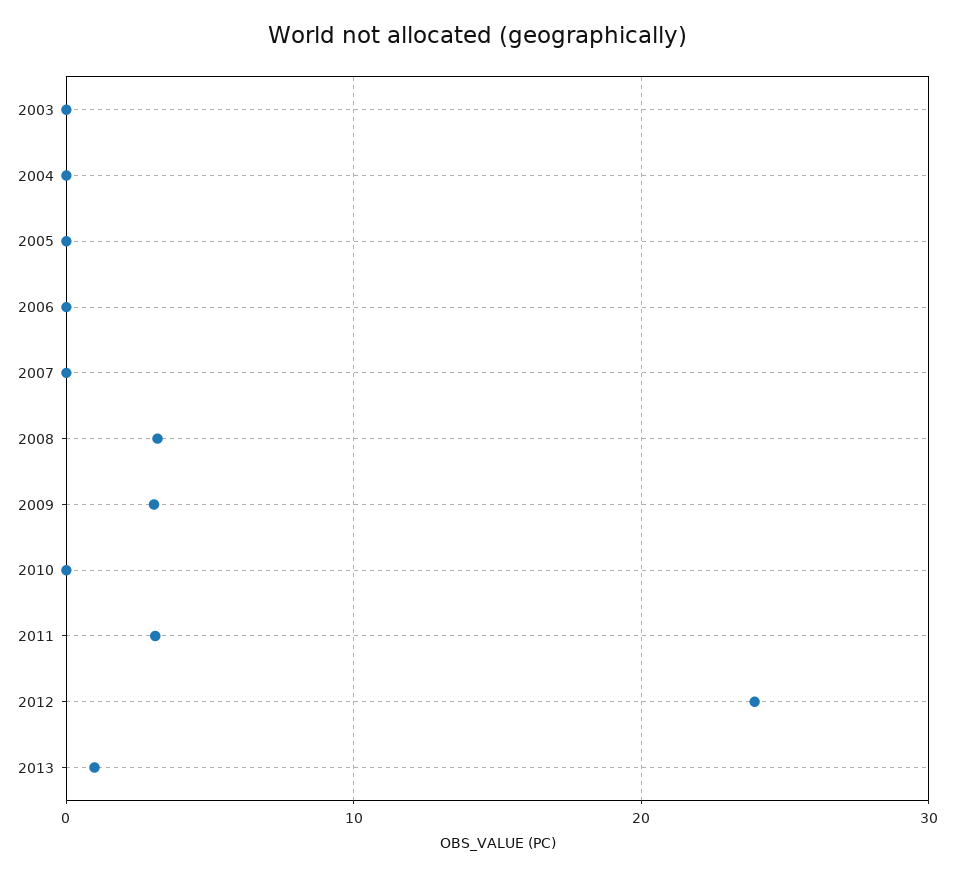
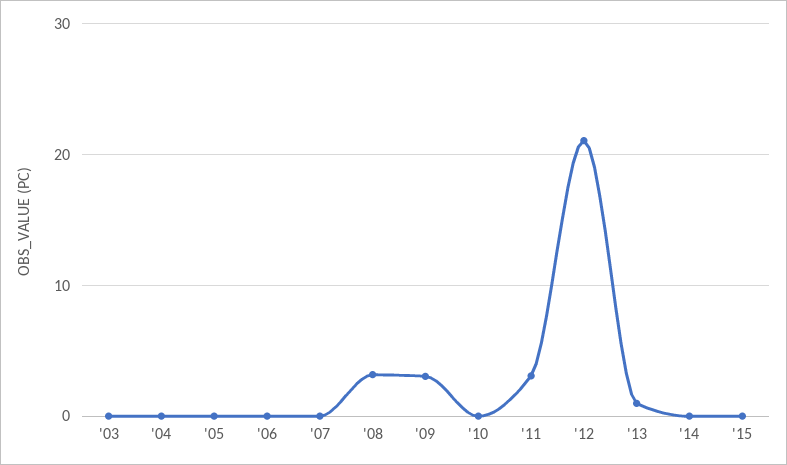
2012: 24 -> 21
'14: none -> 0
'15: none -> 0

